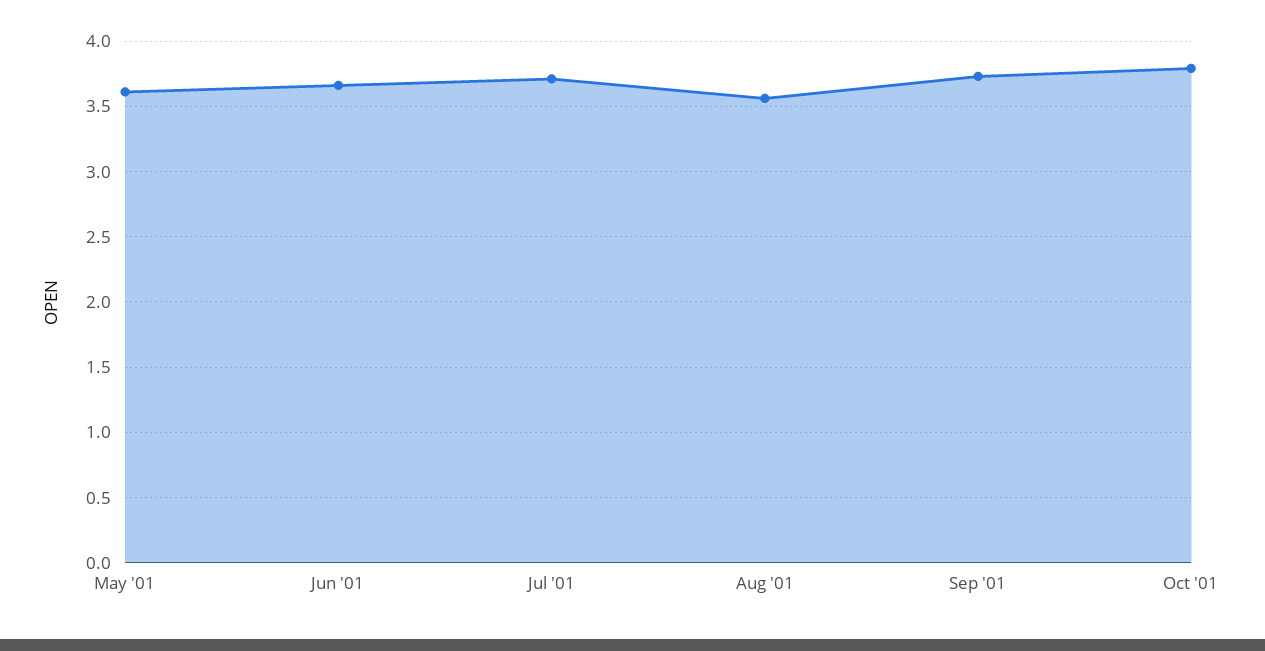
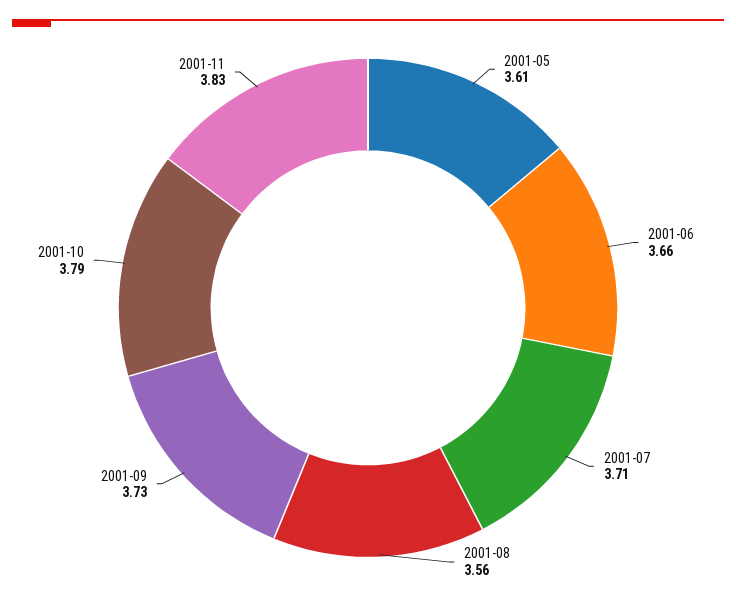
2001-11: none -> 3.83

